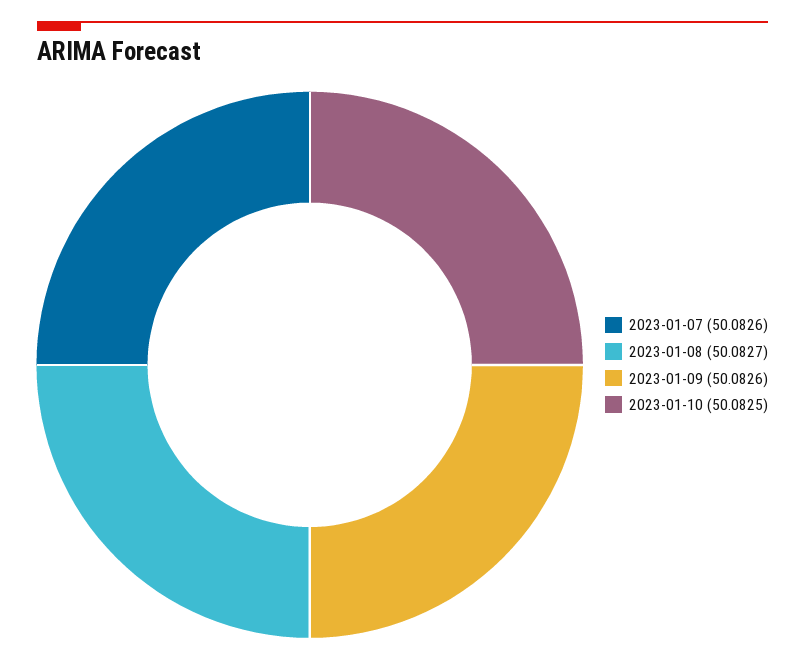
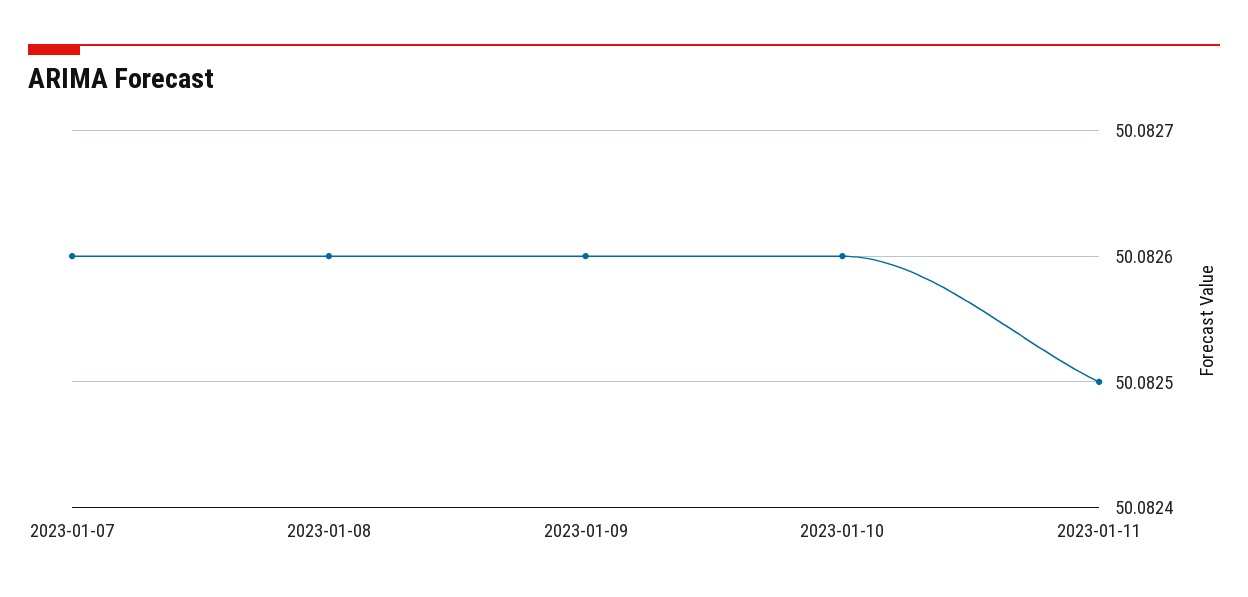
2023-01-08: 50.0827 -> 50.0826
2023-01-10: 50.0825 -> 50.0826
2023-01-11: none -> 50.0825

